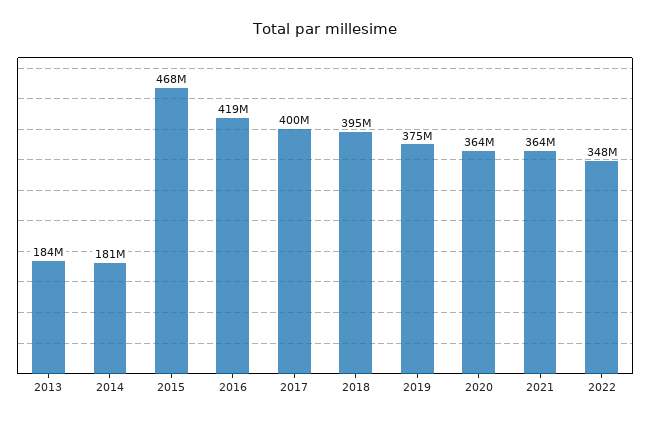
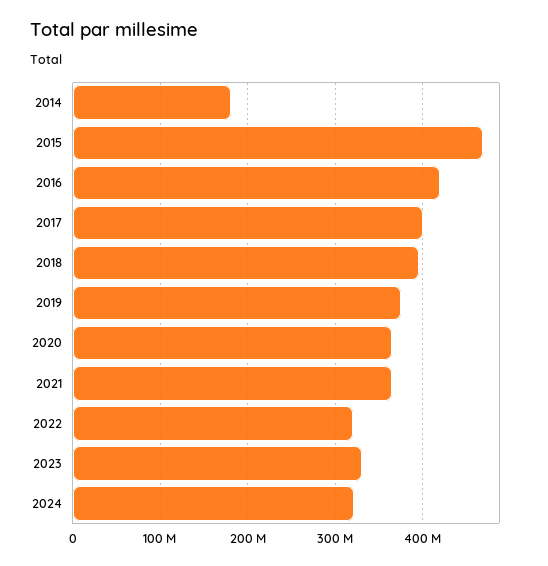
2013: 184000000 -> none
2022: 348000000 -> 320000000
2023: none -> 330000000
2024: none -> 320000000

